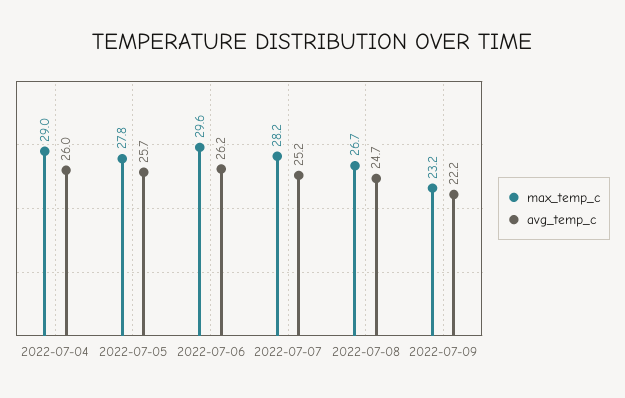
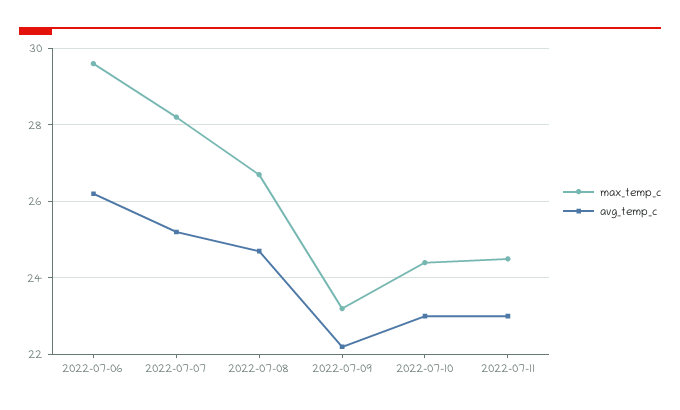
max_temp_c, 2022-07-04: 29 -> none
avg_temp_c, 2022-07-04: 26 -> none
max_temp_c, 2022-07-05: 27.8 -> none
avg_temp_c, 2022-07-05: 25.7 -> none
max_temp_c, 2022-07-10: none -> 24.5
avg_temp_c, 2022-07-10: none -> 23
max_temp_c, 2022-07-11: none -> 24.5
avg_temp_c, 2022-07-11: none -> 23

